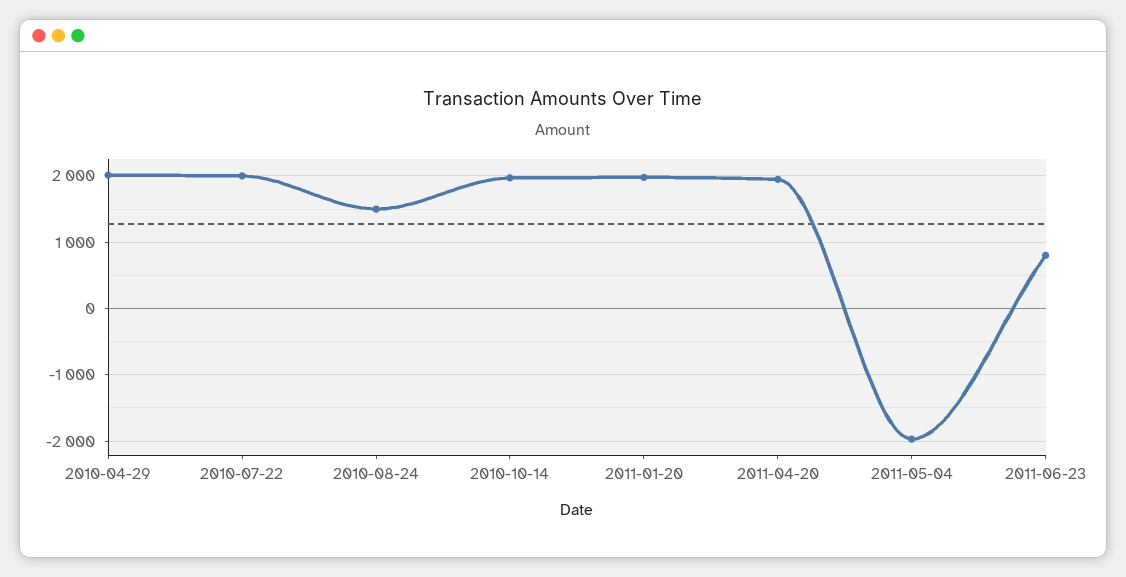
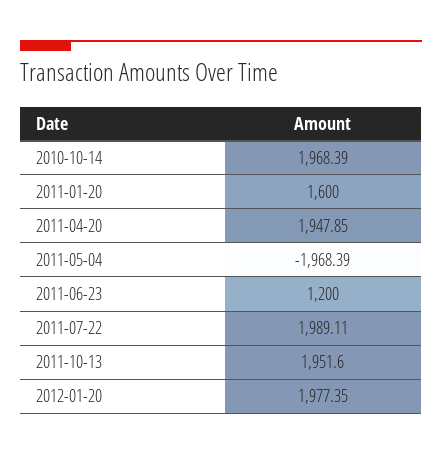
2010-04-29: 2000 -> none
2010-07-22: 2000 -> none
2010-08-24: 1500 -> none
2011-01-20: 2000 -> 1600
2011-06-23: 800 -> 1200
2011-07-22: none -> 1989.11
2011-10-13: none -> 1951.6
2012-01-20: none -> 1977.35

